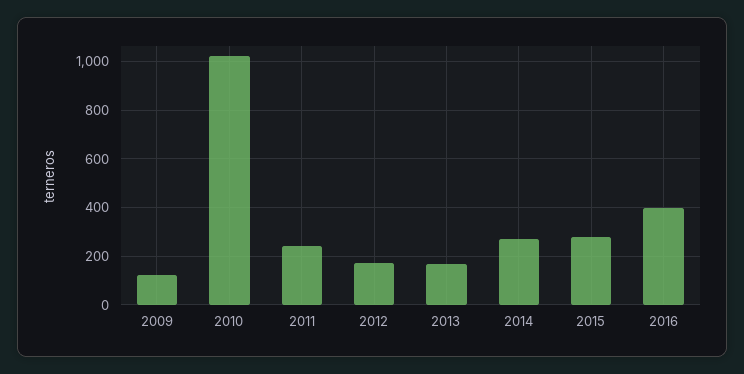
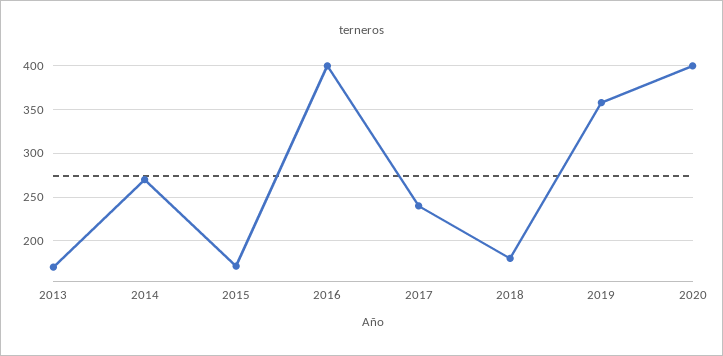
2009: 125 -> none
2010: 1025 -> none
2011: 250 -> none
2012: 175 -> none
2015: 275 -> 170
2017: none -> 240
2018: none -> 180
2019: none -> 360
2020: none -> 400

